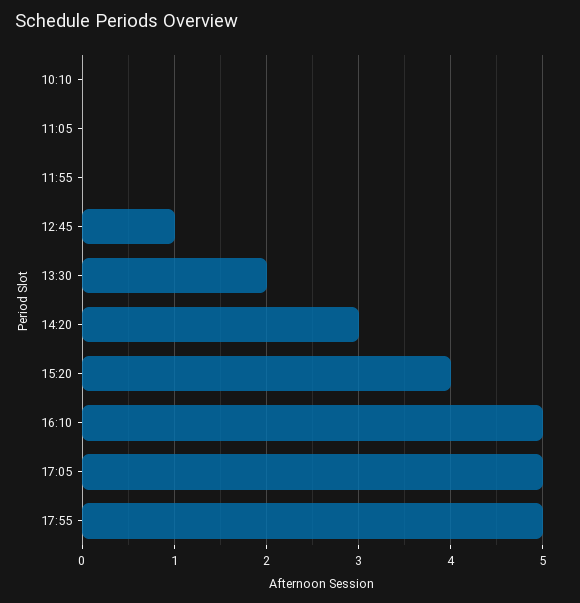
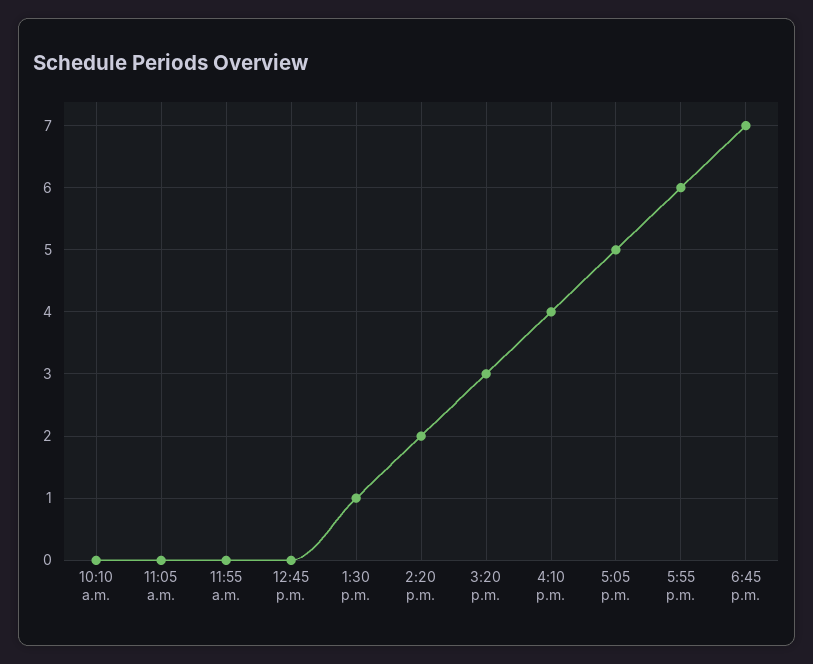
12:45: 1 -> 0
13:30: 2 -> 1
14:20: 3 -> 2
15:20: 4 -> 3
16:10: 5 -> 4
17:55: 5 -> 6
6:45 p.m.: none -> 7

